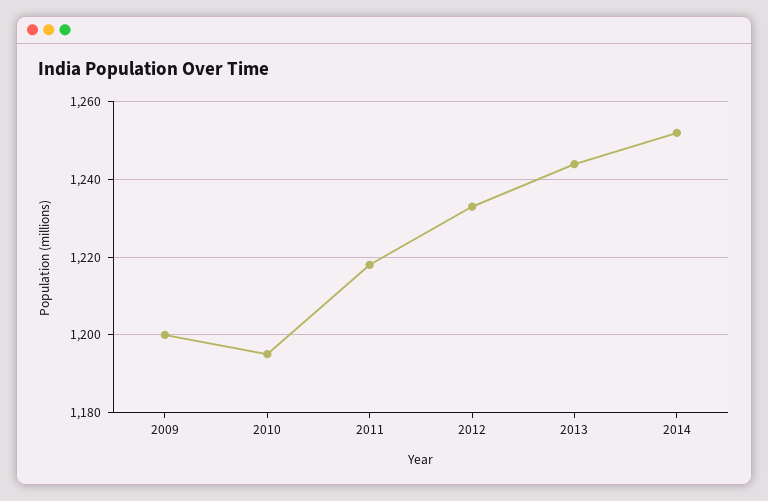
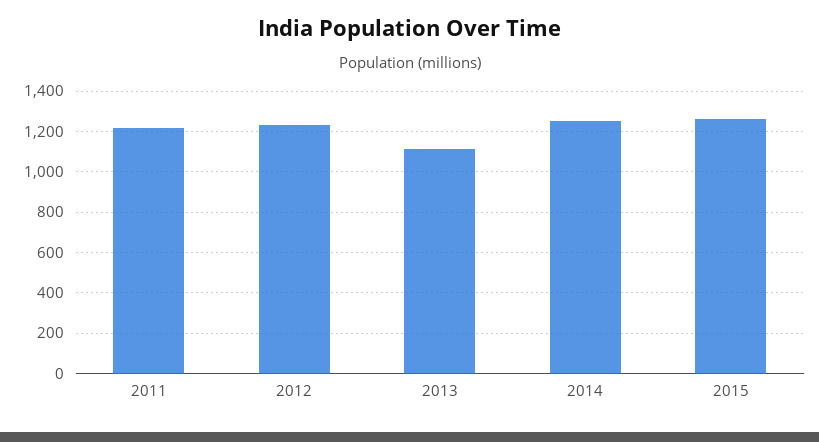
2009: 1200 -> none
2010: 1195 -> none
2013: 1245 -> 1100
2015: none -> 1250

